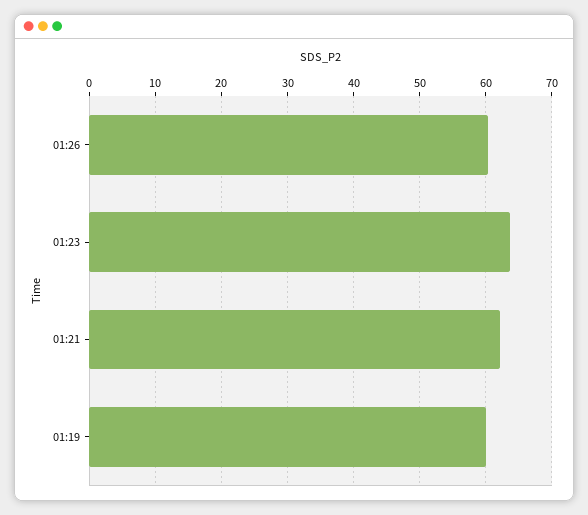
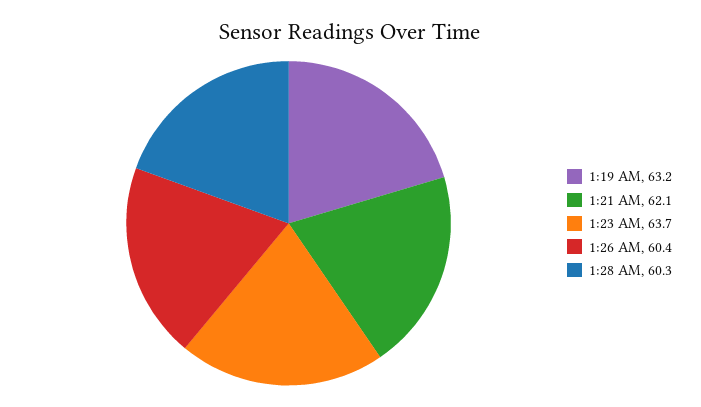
01:19: 60 -> 63.2
1:28 AM: none -> 60.3

